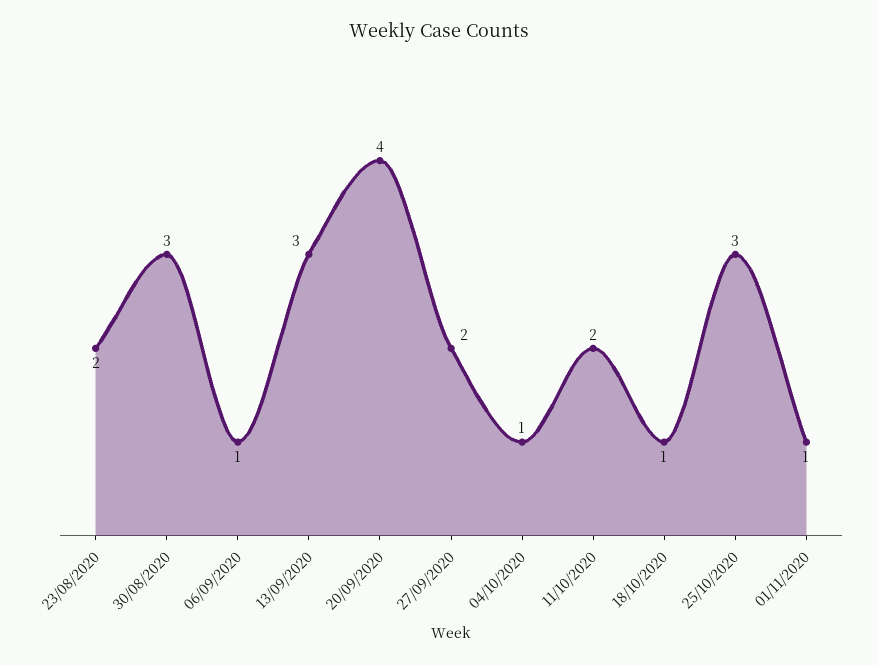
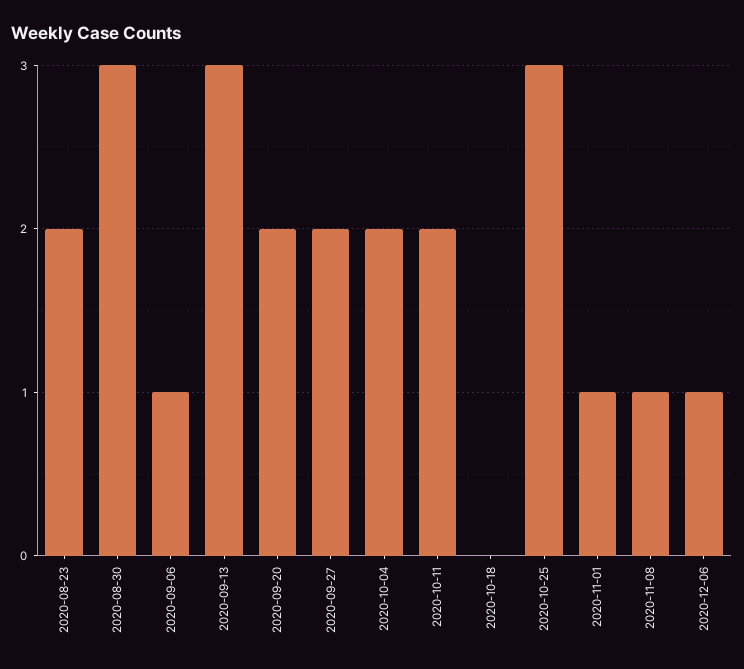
20/09/2020: 4 -> 2
04/10/2020: 1 -> 2
18/10/2020: 1 -> 0
2020-11-08: none -> 1
2020-12-06: none -> 1

